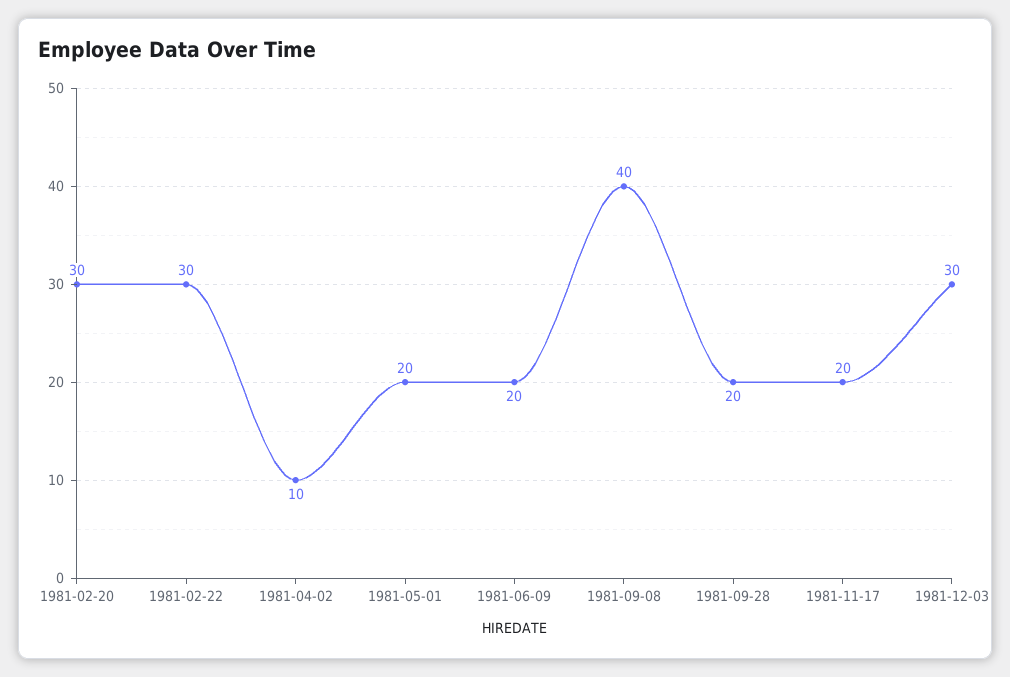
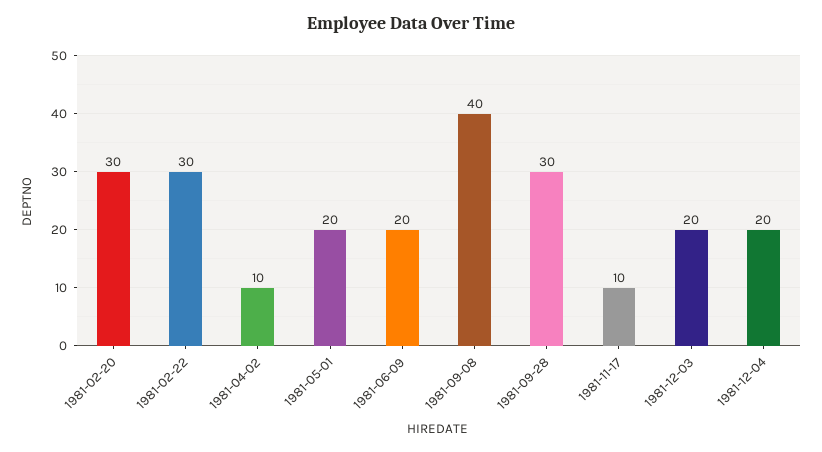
1981-09-28: 20 -> 30
1981-11-17: 20 -> 10
1981-12-03: 30 -> 20
1981-12-04: none -> 20

